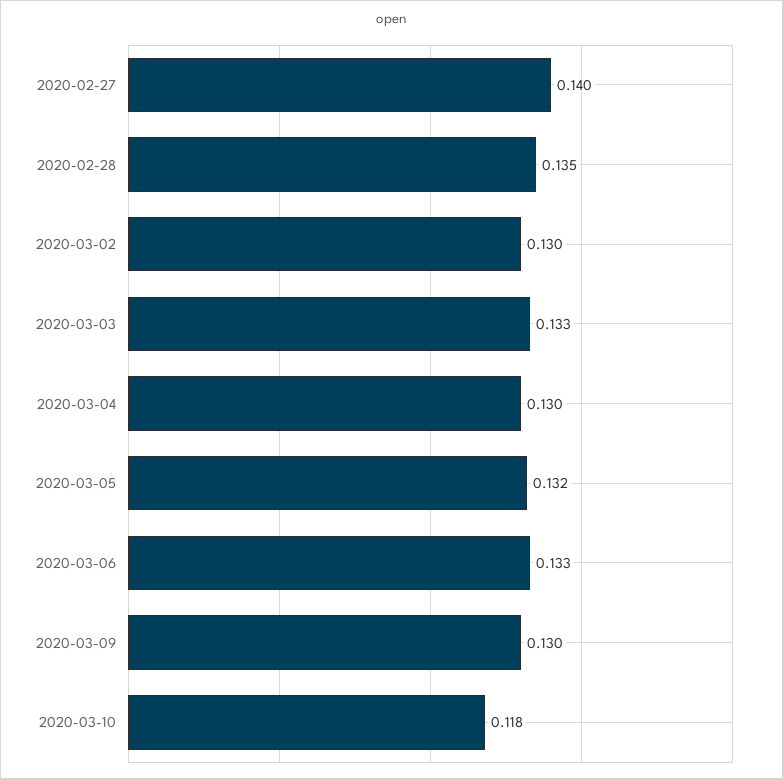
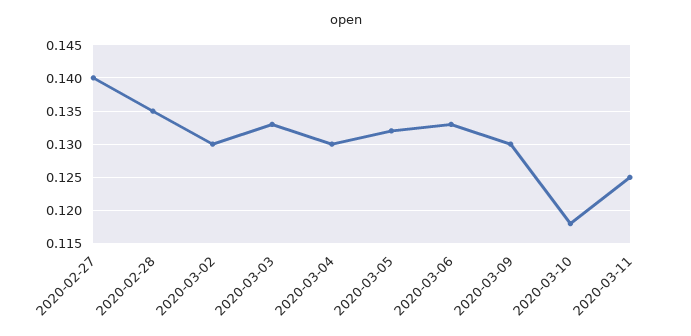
2020-03-11: none -> 0.125

